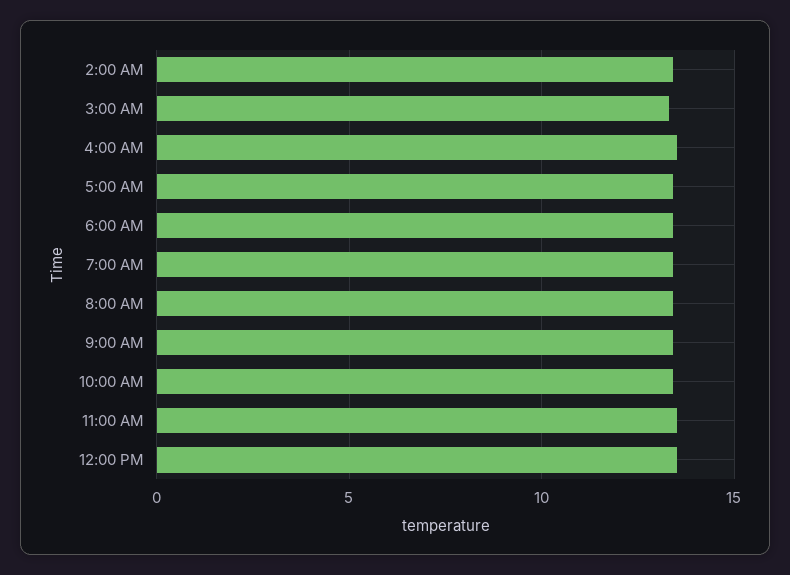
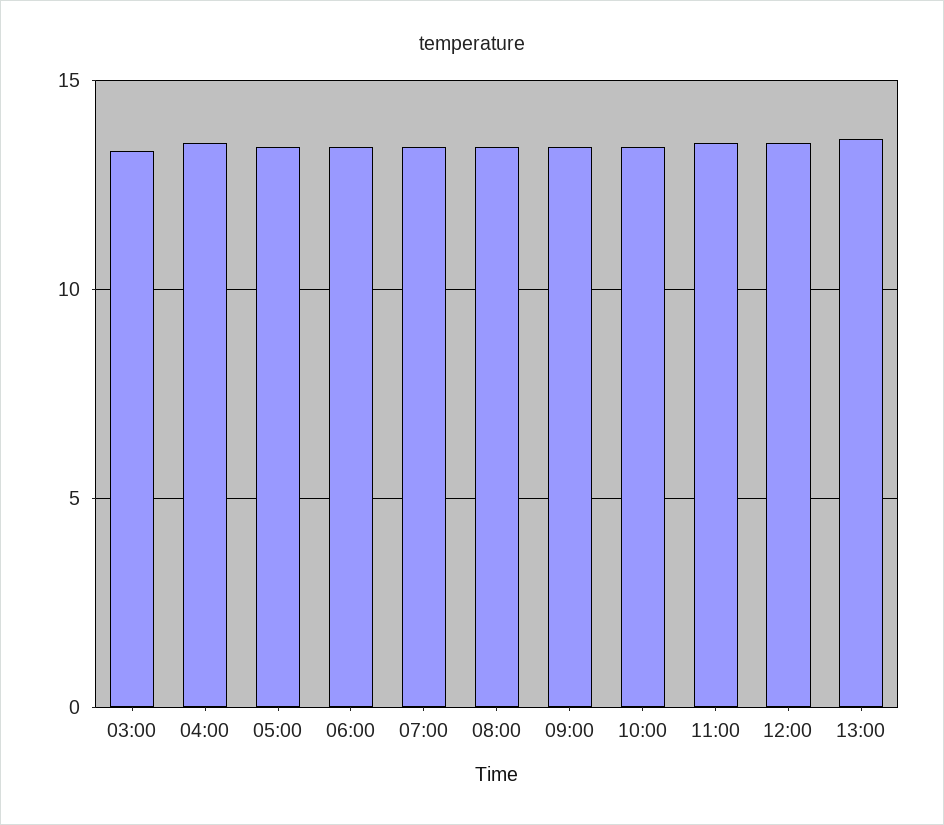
2:00 AM: 13.5 -> none
13:00: none -> 13.5

